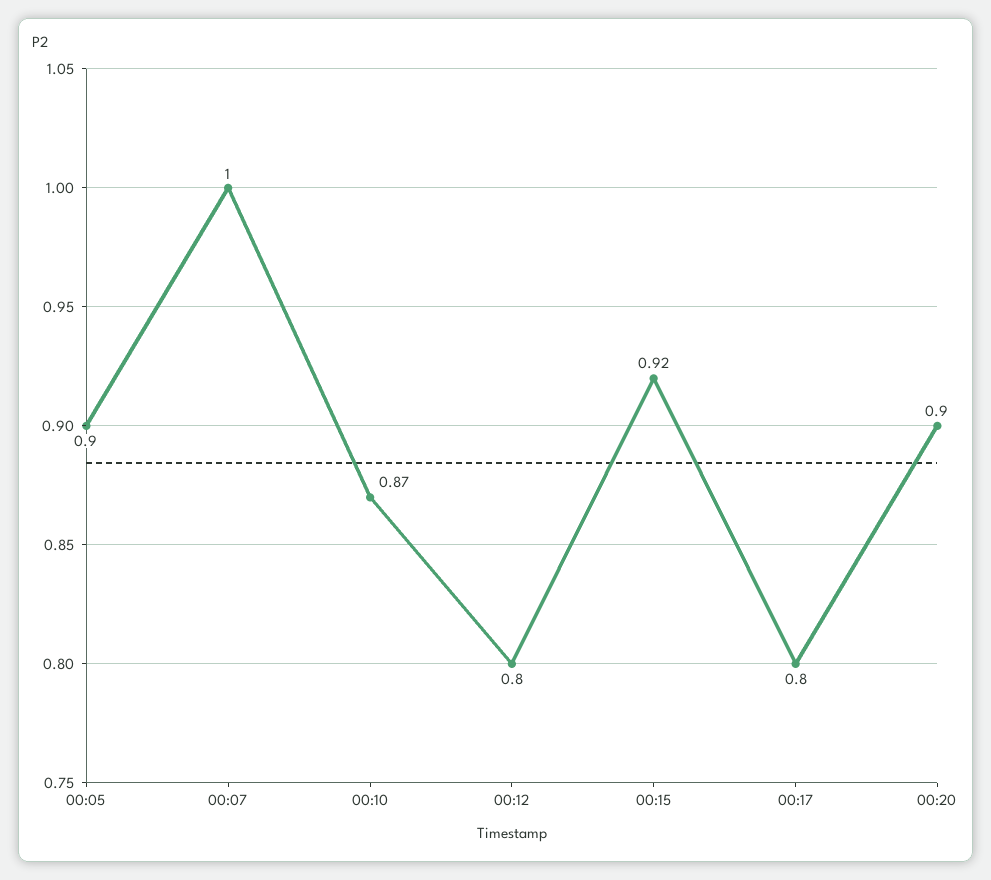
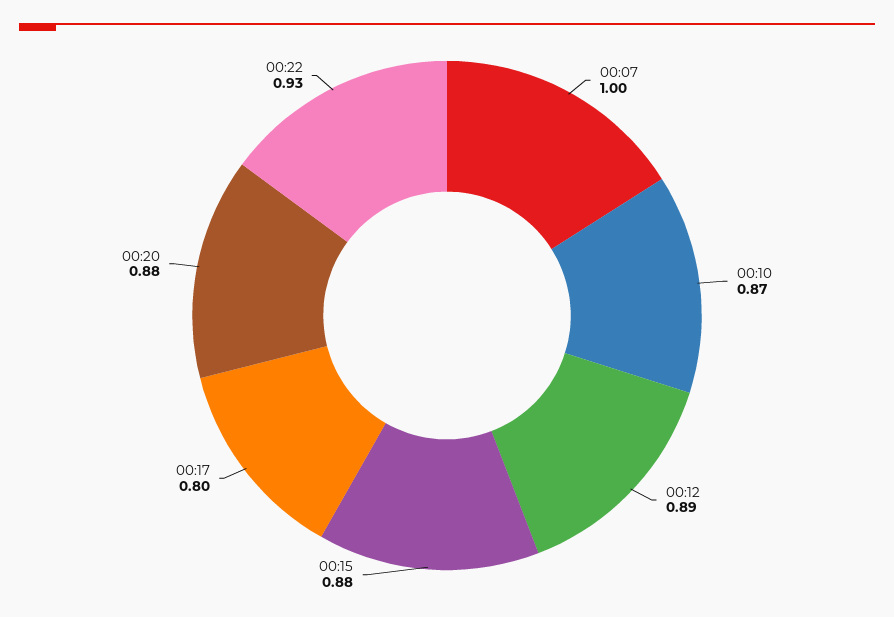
00:05: 0.9 -> none
00:12: 0.8 -> 0.89
00:15: 0.92 -> 0.88
00:20: 0.9 -> 0.88
00:22: none -> 0.93

